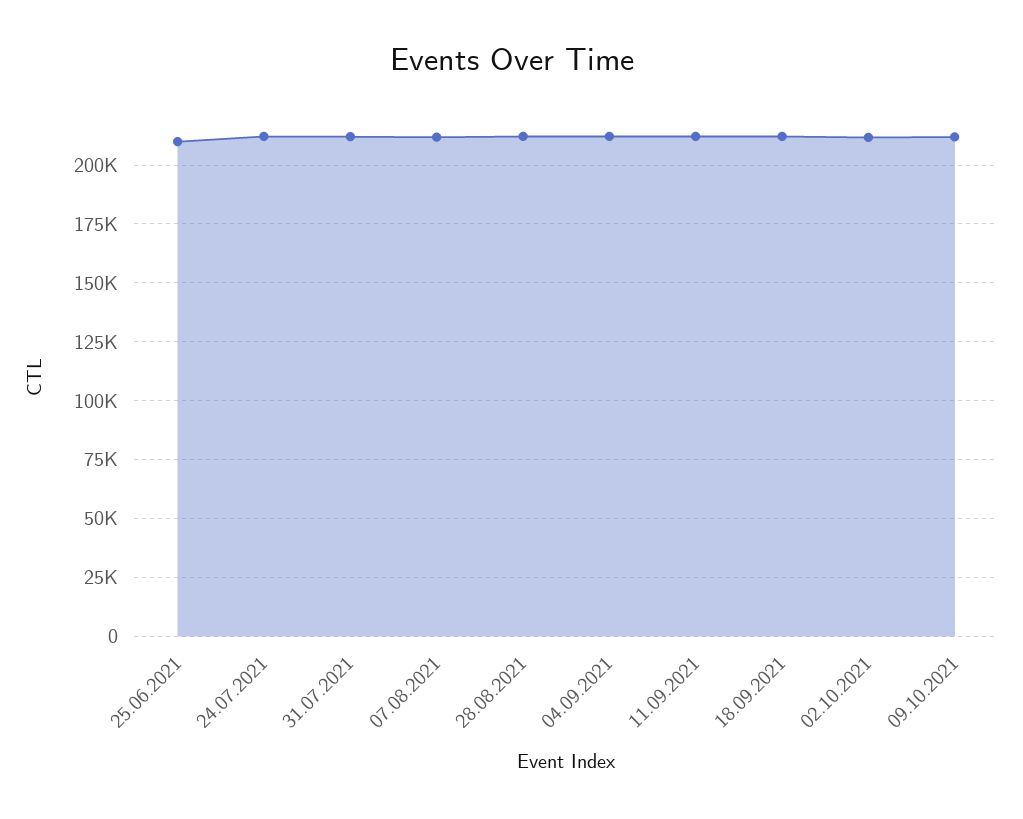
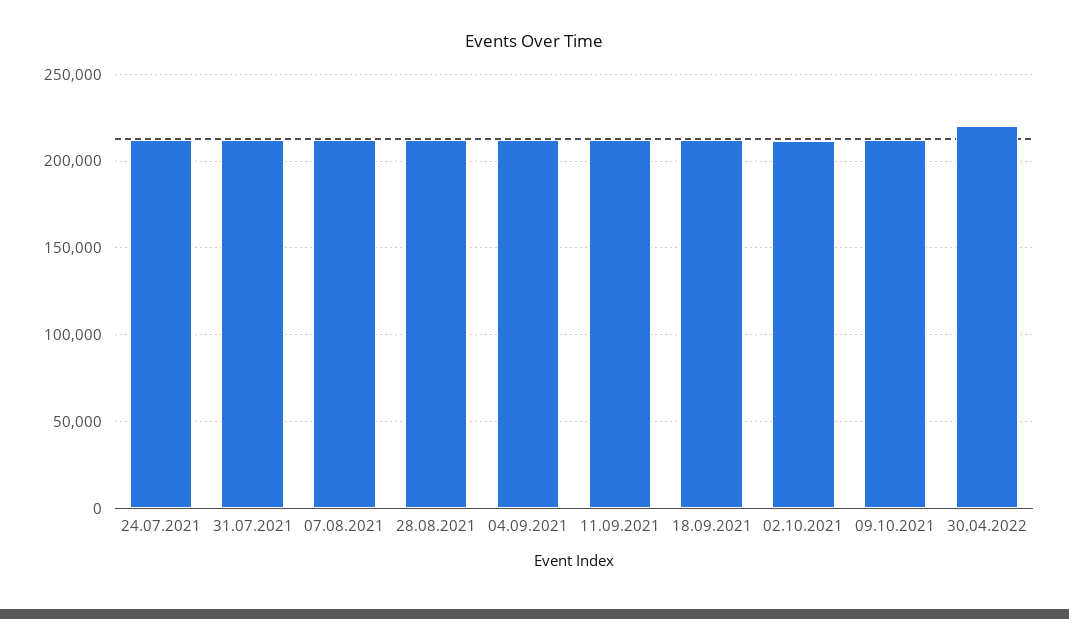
25.06.2021: 210000 -> none
30.04.2022: none -> 220000

